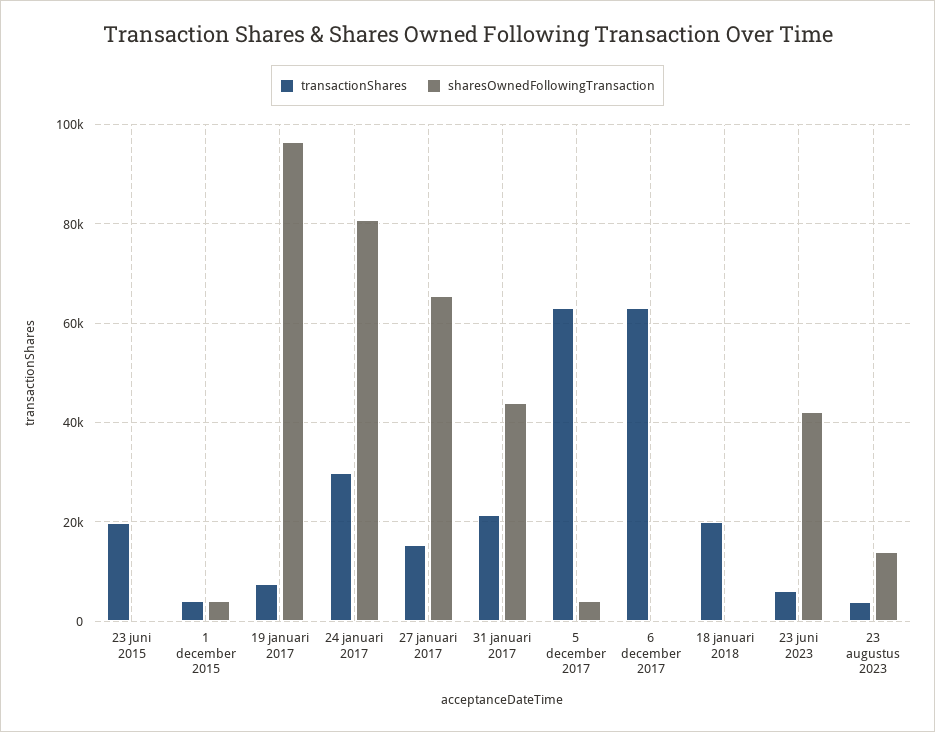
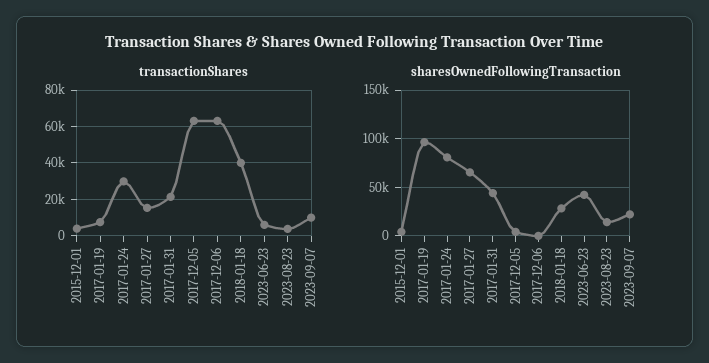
transactionShares, 23 juni 2015: 20000 -> none
sharesOwnedFollowingTransaction, 23 juni 2015: 0 -> none
transactionShares, 18 januari 2018: 20000 -> 40000
sharesOwnedFollowingTransaction, 18 januari 2018: 0 -> 30000
transactionShares, 2023-09-07: none -> 10000
sharesOwnedFollowingTransaction, 2023-09-07: none -> 20000

